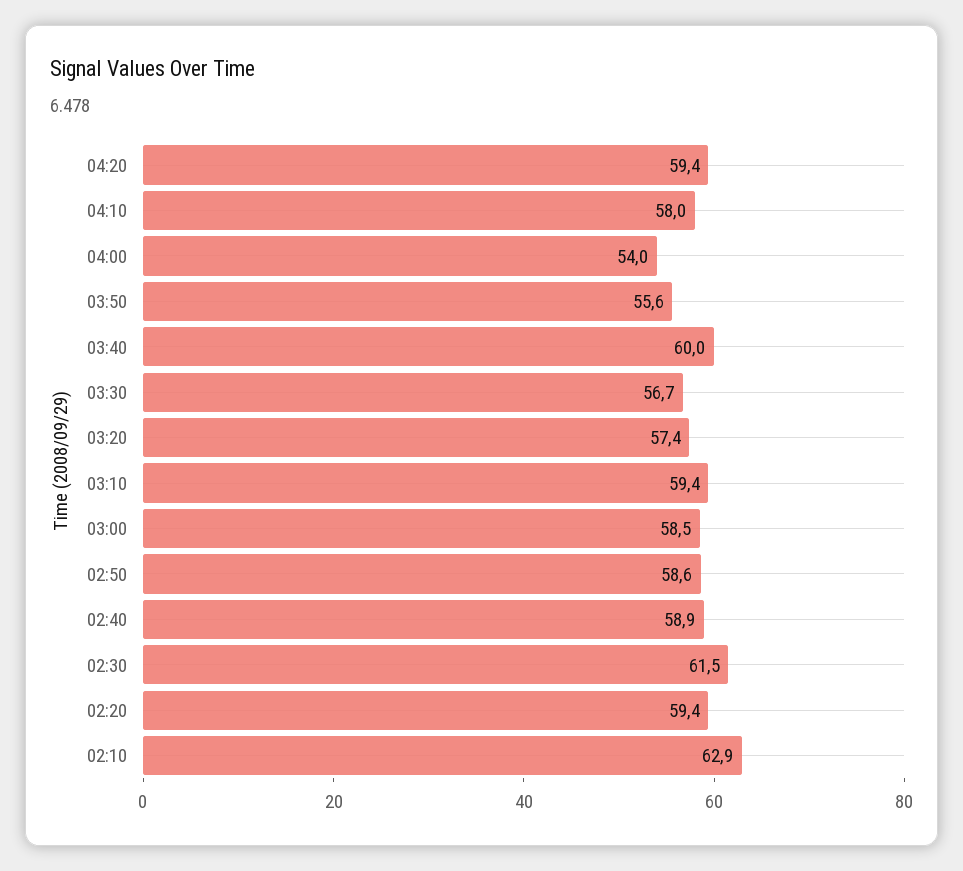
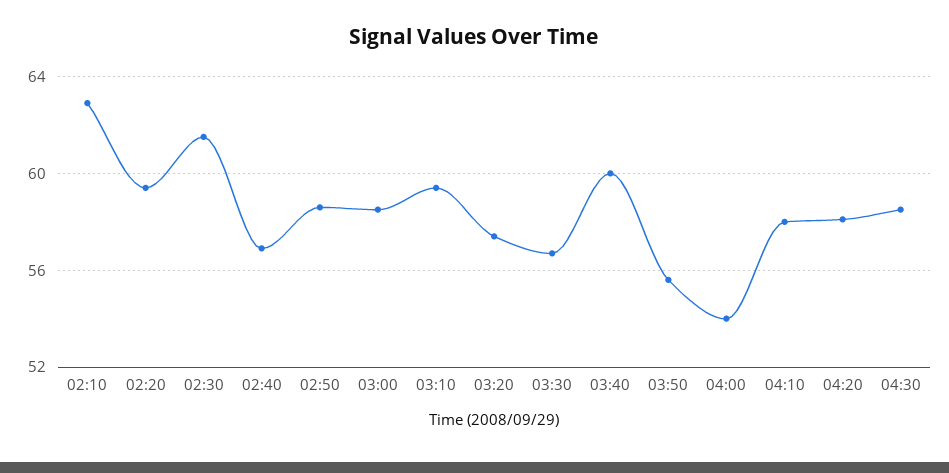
04:20: 59.4 -> 58
02:40: 58.9 -> 57
04:30: none -> 58.5

